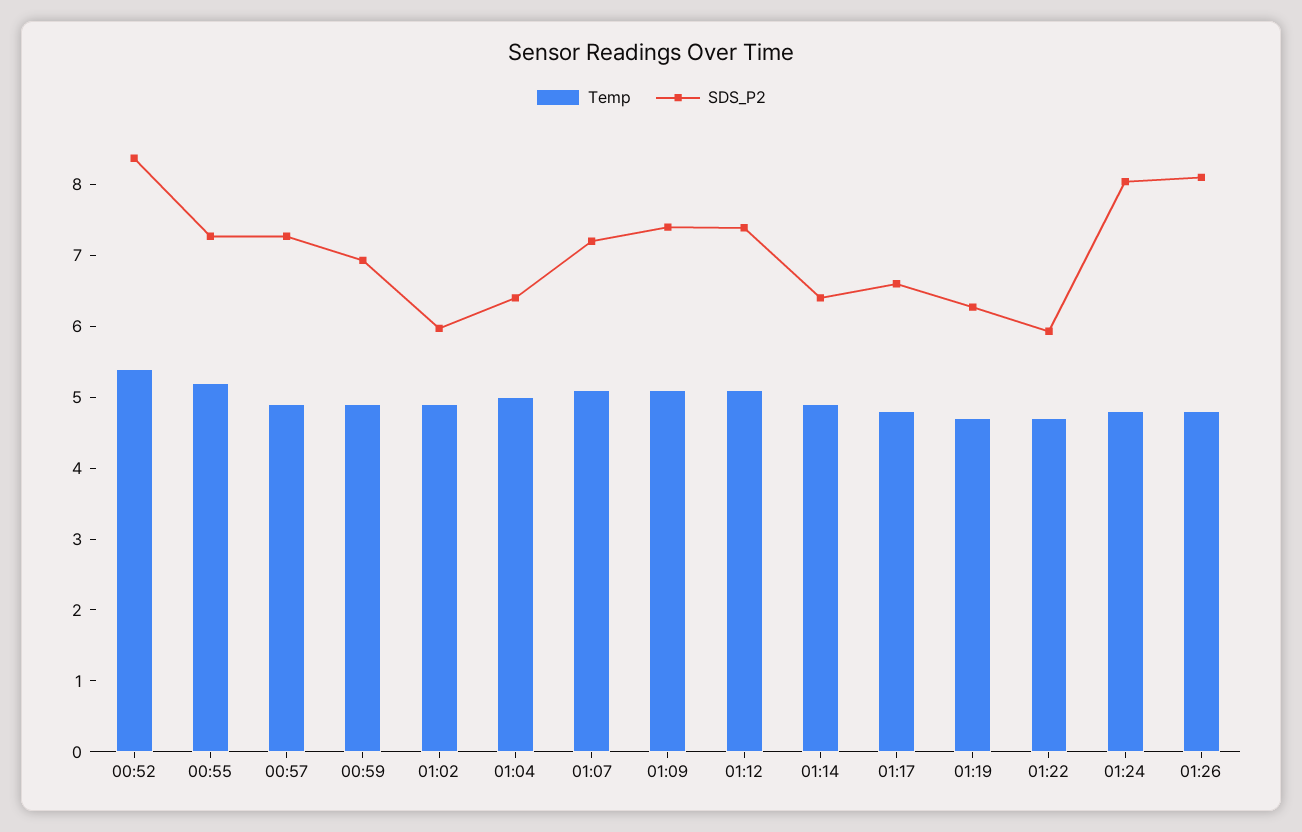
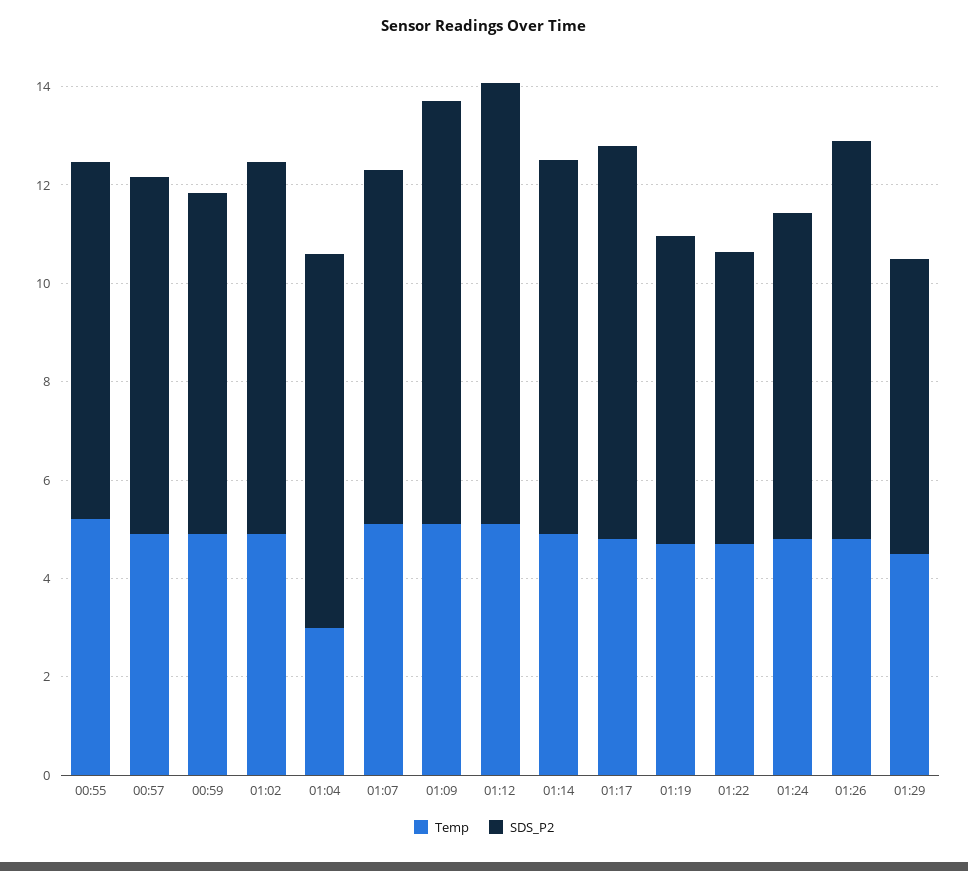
Temp, 00:52: 5.4 -> none
SDS_P2, 00:52: 8.4 -> none
SDS_P2, 01:02: 6 -> 7.5
Temp, 01:04: 5 -> 3
SDS_P2, 01:04: 6.4 -> 7.5
SDS_P2, 01:09: 7.4 -> 8.5
SDS_P2, 01:12: 7.4 -> 9
SDS_P2, 01:14: 6.4 -> 7.5
SDS_P2, 01:17: 6.6 -> 8
SDS_P2, 01:24: 8 -> 6.5
Temp, 01:29: none -> 4.5
SDS_P2, 01:29: none -> 6

